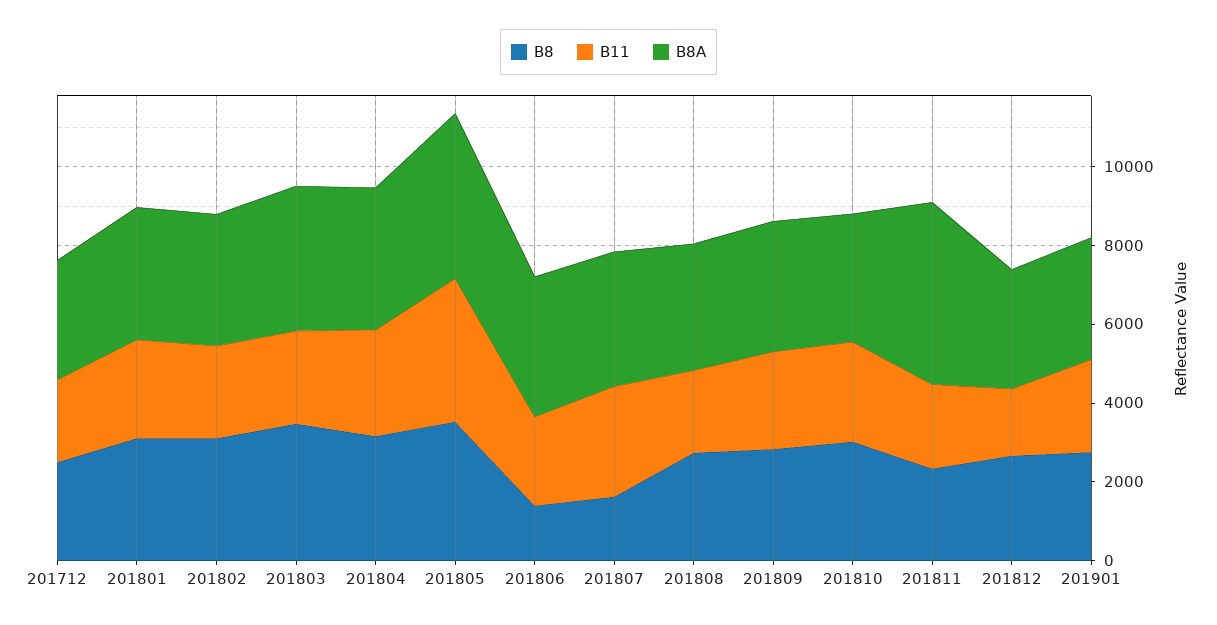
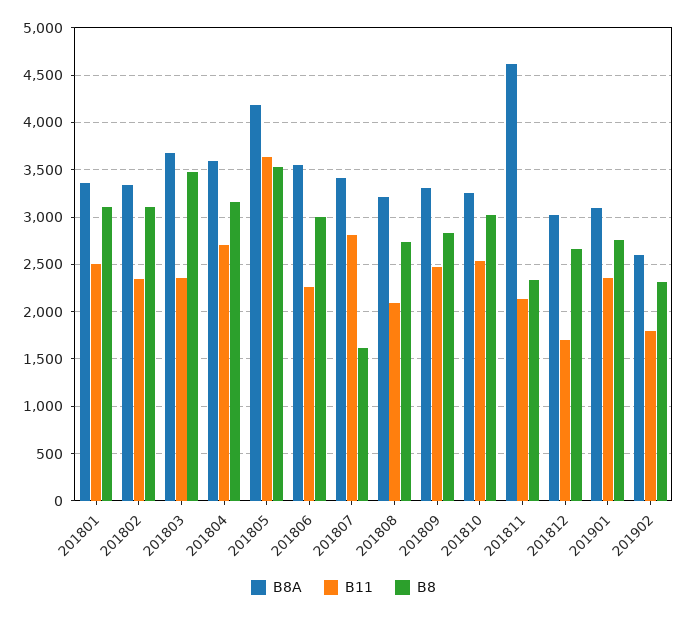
B8, 201712: 2500 -> none
B11, 201712: 2000 -> none
B8A, 201712: 3000 -> none
B8, 201806: 1500 -> 3000
B8A, 201902: none -> 2600
B11, 201902: none -> 1800
B8, 201902: none -> 2300

